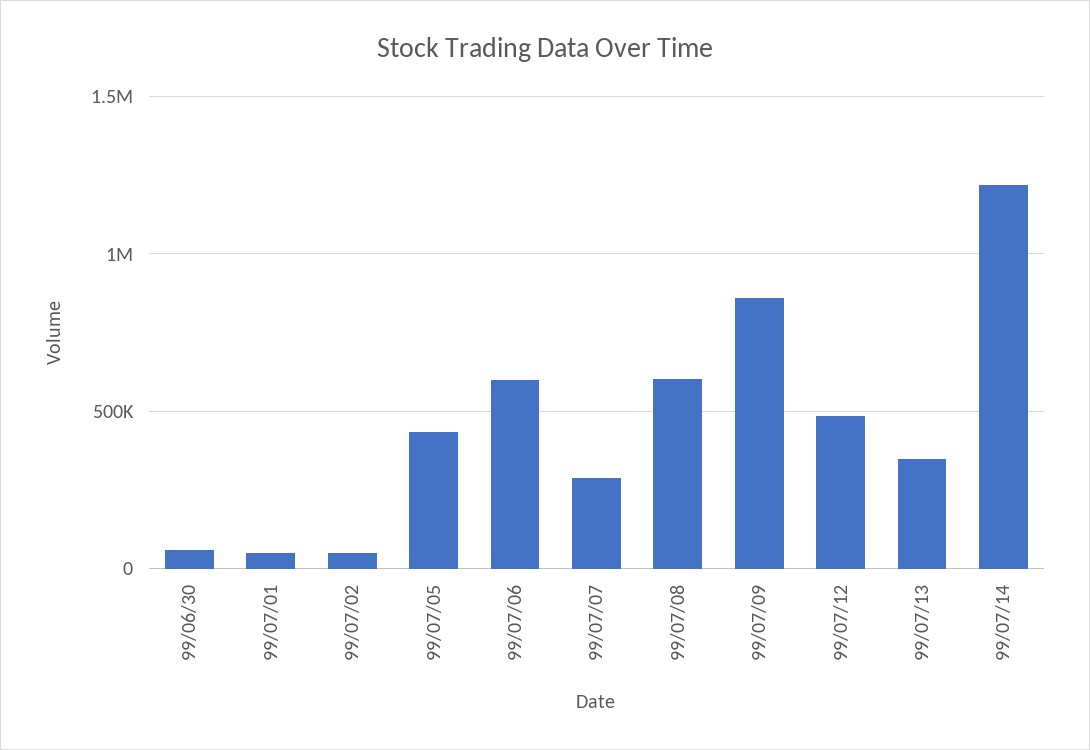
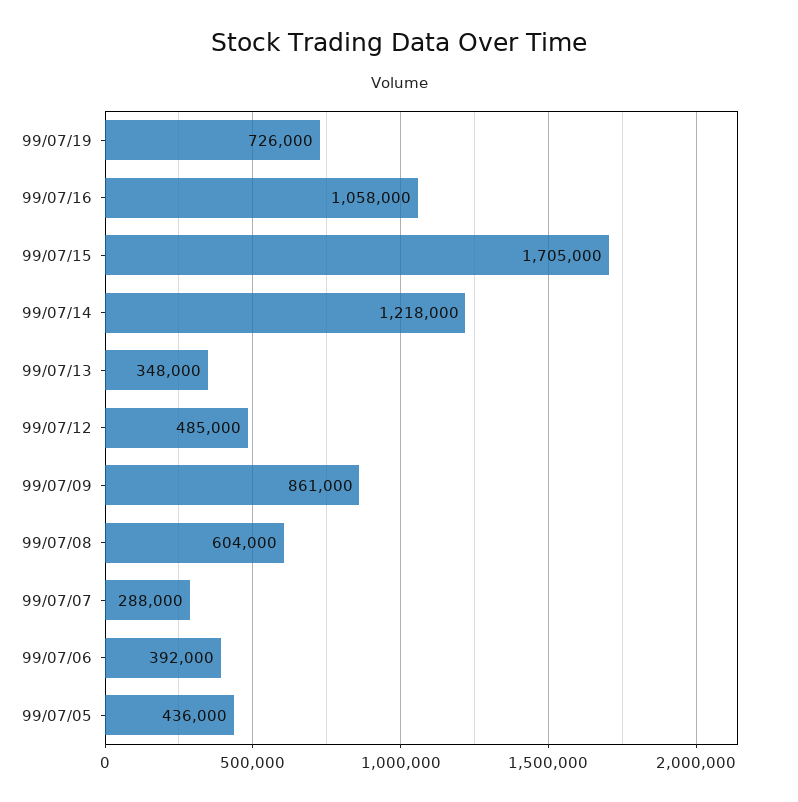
99/06/30: 50000 -> none
99/07/01: 50000 -> none
99/07/02: 50000 -> none
99/07/06: 600000 -> 392000
99/07/19: none -> 726000
99/07/16: none -> 1058000
99/07/15: none -> 1705000

